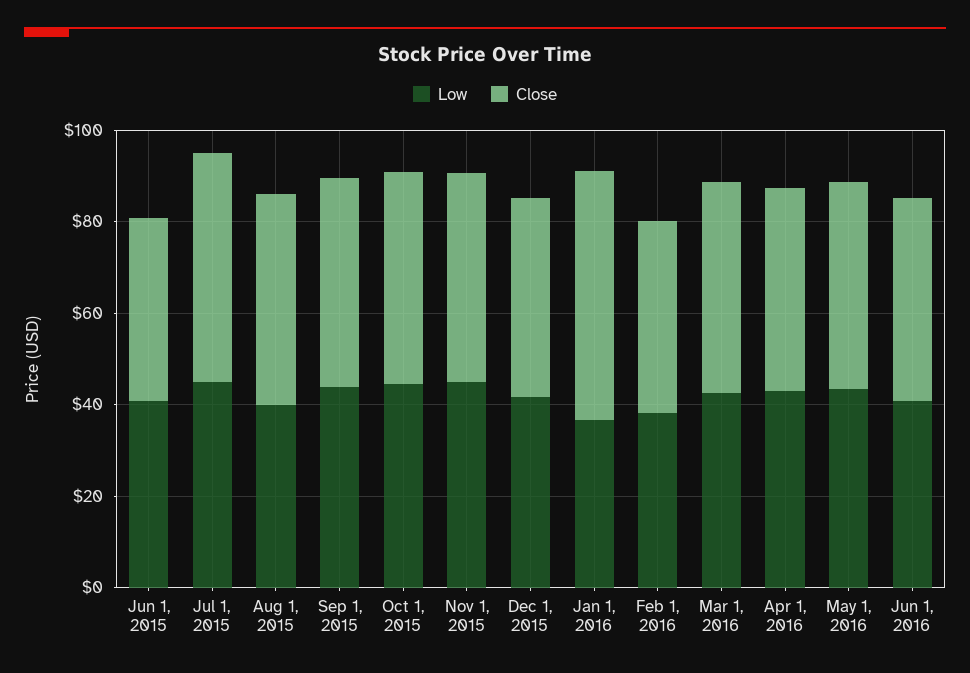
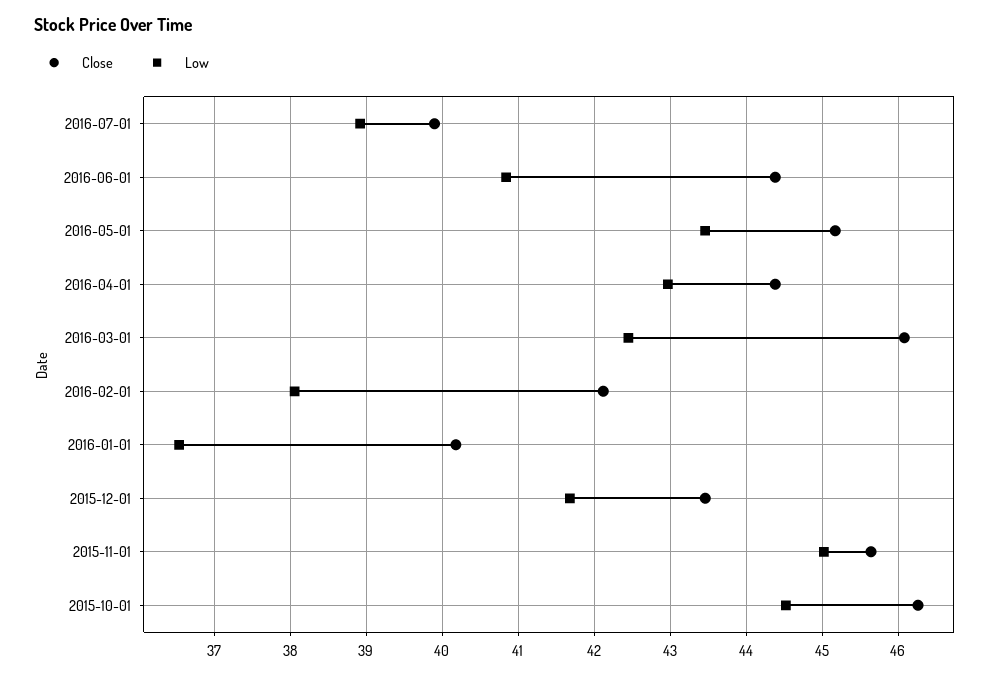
Low, Jun 1, 2015: 40 -> none
Close, Jun 1, 2015: 40 -> none
Low, Jul 1, 2015: 45 -> none
Close, Jul 1, 2015: 50 -> none
Low, Aug 1, 2015: 40 -> none
Close, Aug 1, 2015: 45 -> none
Low, Sep 1, 2015: 45 -> none
Close, Sep 1, 2015: 45 -> none
Close, Jan 1, 2016: 55 -> 40.2
Close, 2016-07-01: none -> 39.9
Low, 2016-07-01: none -> 38.9

